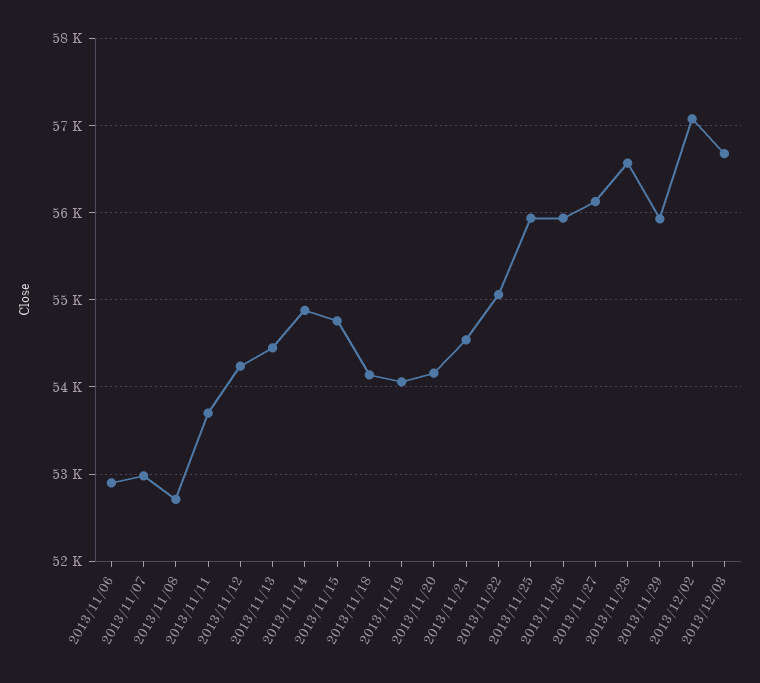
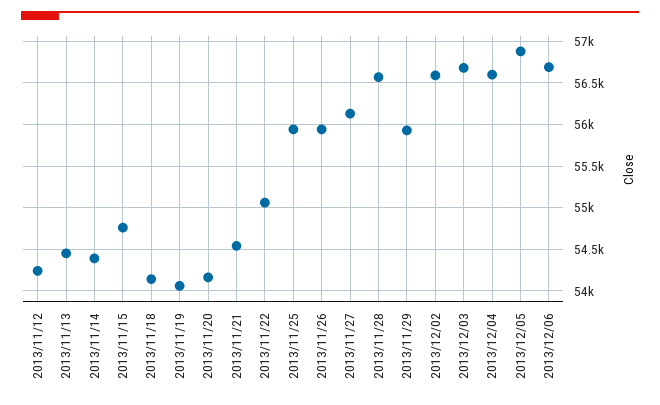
2013/11/06: 52900 -> none
2013/11/07: 53000 -> none
2013/11/08: 52700 -> none
2013/11/11: 53700 -> none
2013/11/14: 54900 -> 54400
2013/12/02: 57100 -> 56600
2013/12/04: none -> 56600
2013/12/05: none -> 56900
2013/12/06: none -> 56700

